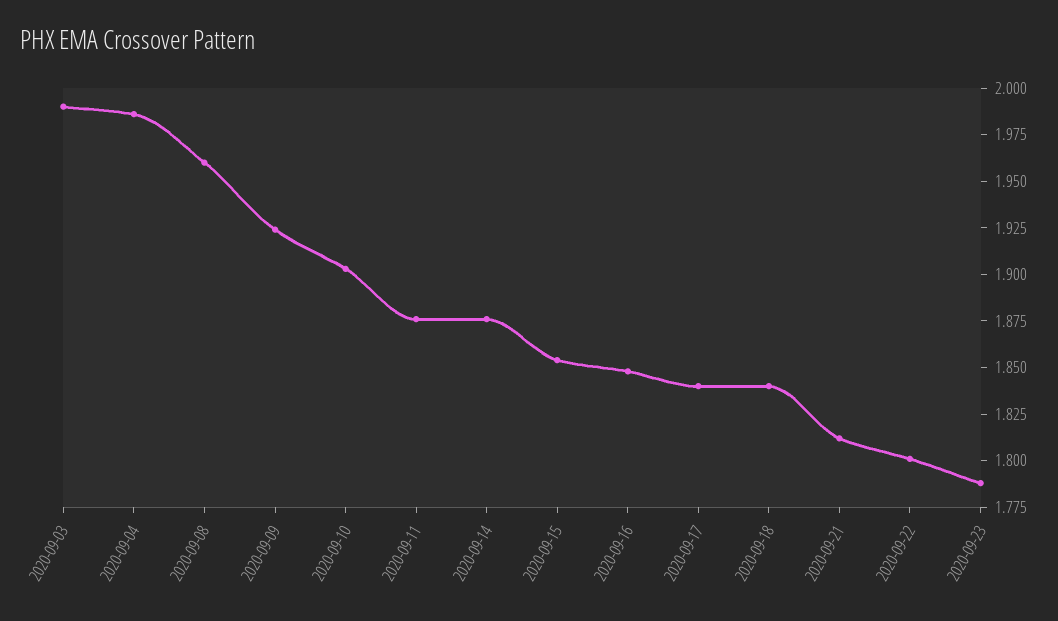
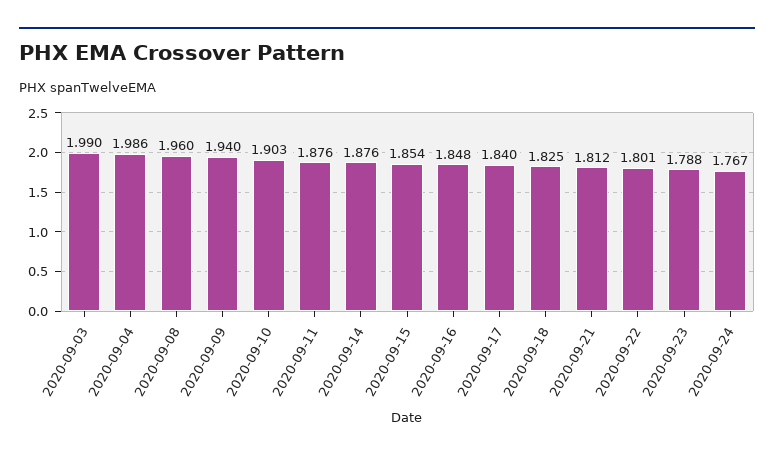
2020-09-09: 1.925 -> 1.94
2020-09-18: 1.84 -> 1.825
2020-09-24: none -> 1.767

